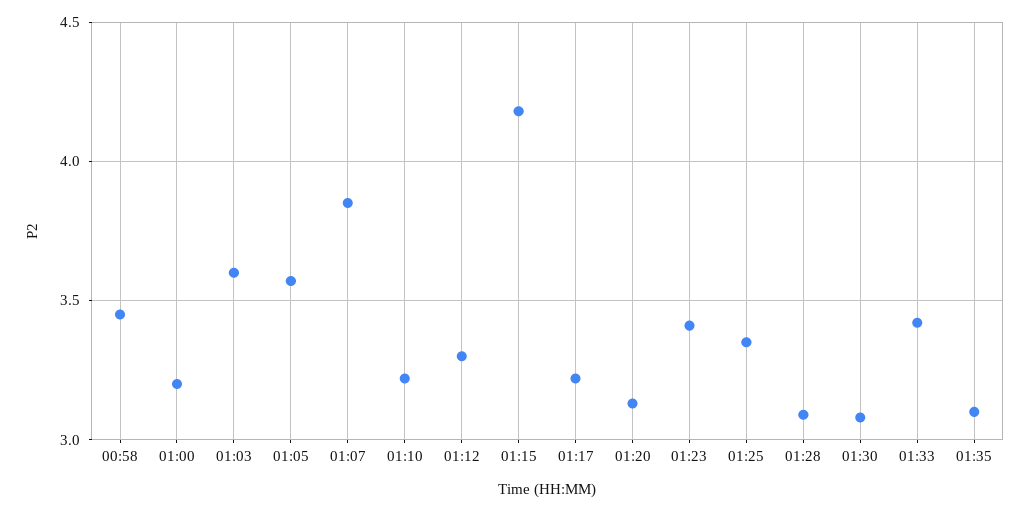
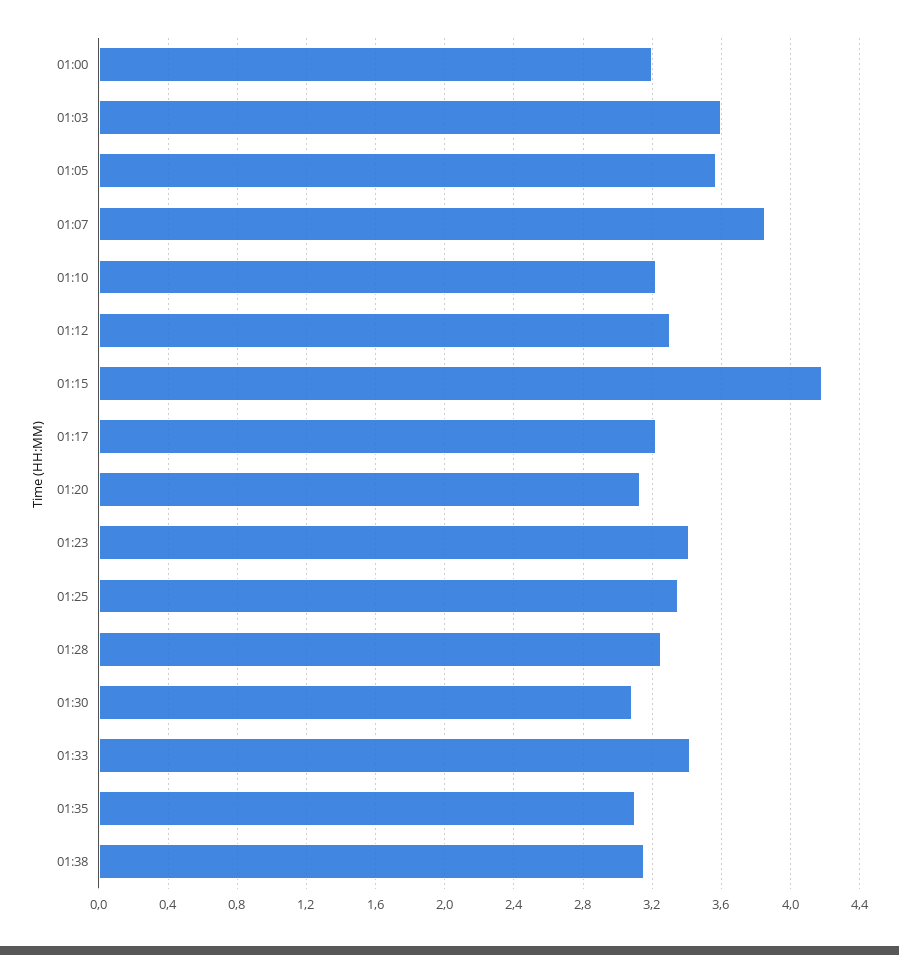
00:58: 3.45 -> none
01:28: 3.1 -> 3.25
01:38: none -> 3.15

